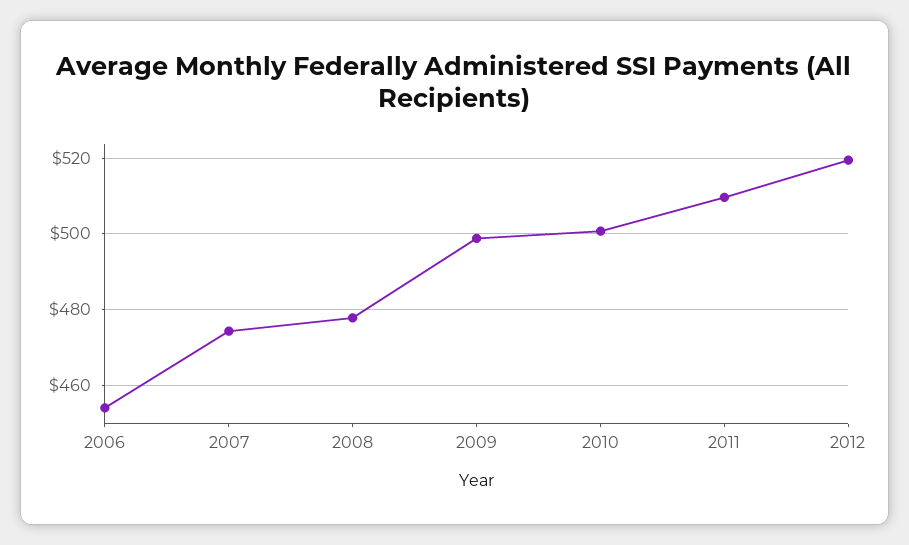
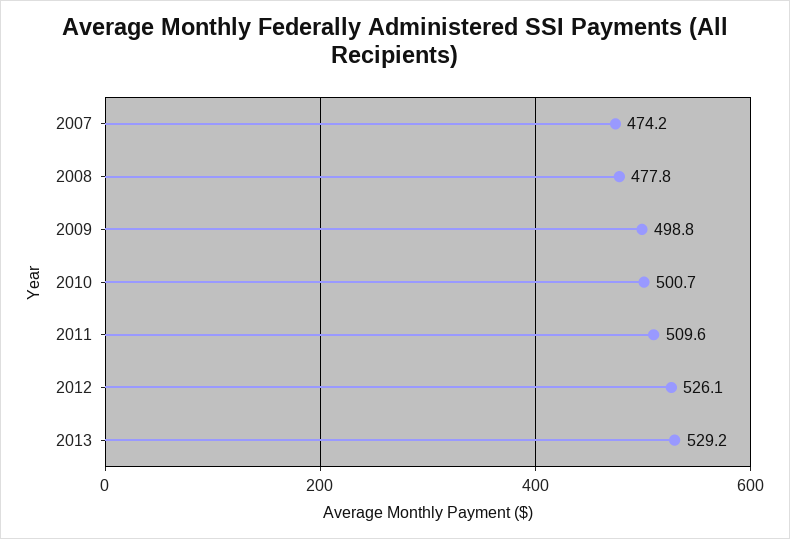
2006: 454 -> none
2012: 520 -> 526.1
2013: none -> 529.2

